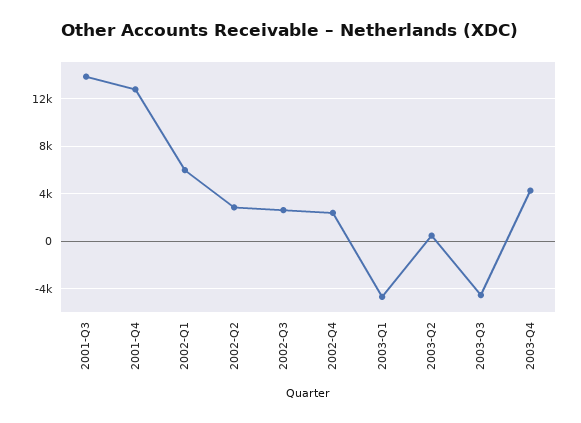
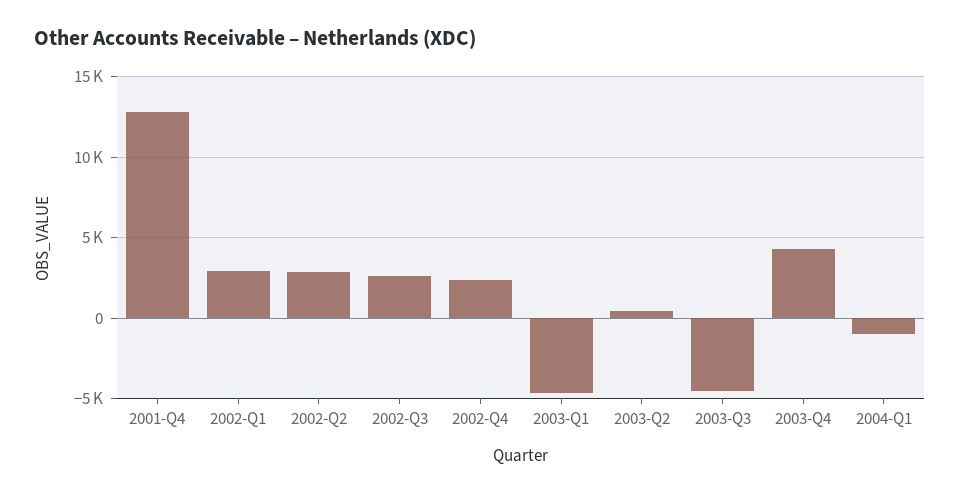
2001-Q3: 14000 -> none
2002-Q1: 6000 -> 3000
2004-Q1: none -> -1000

